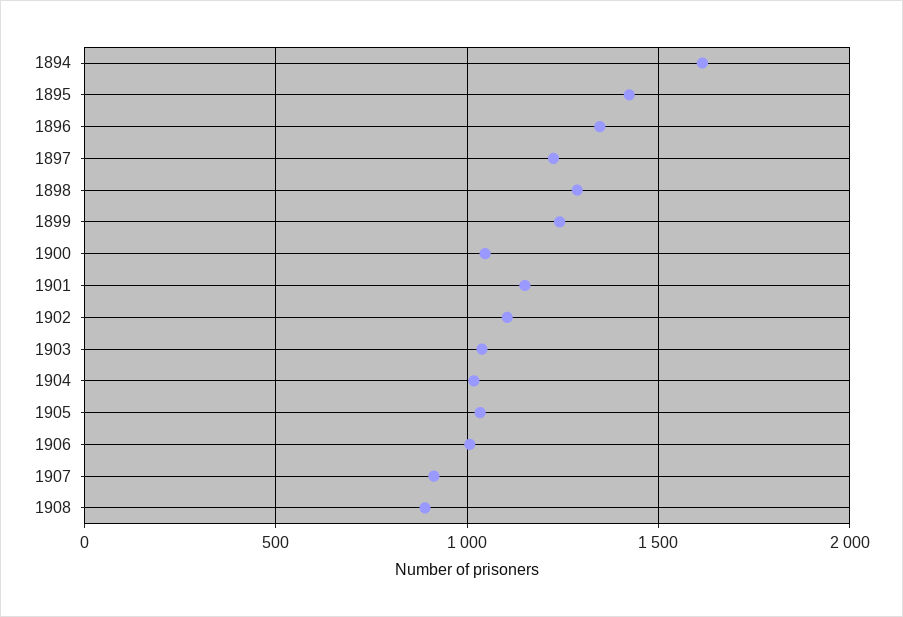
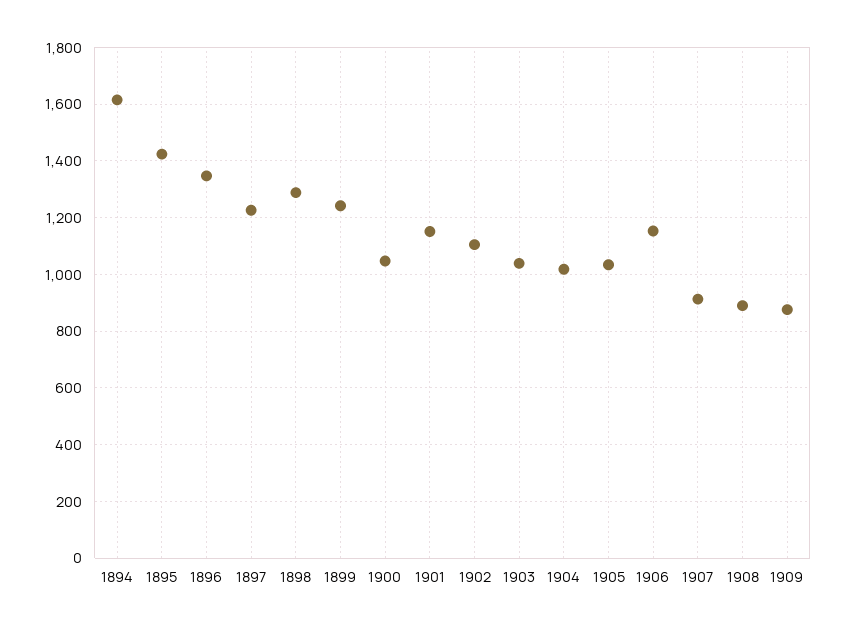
1906: 1000 -> 1150
1909: none -> 875

